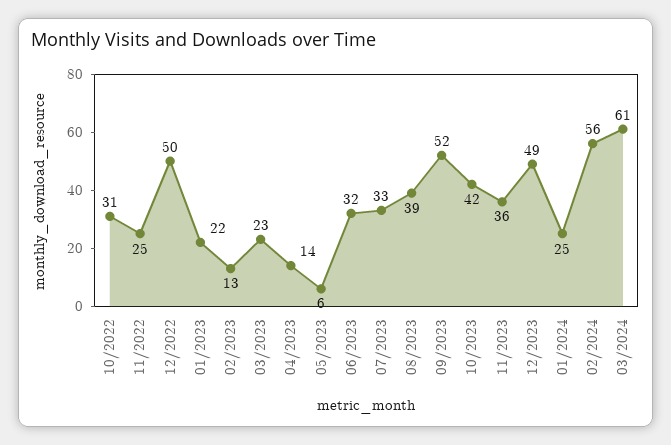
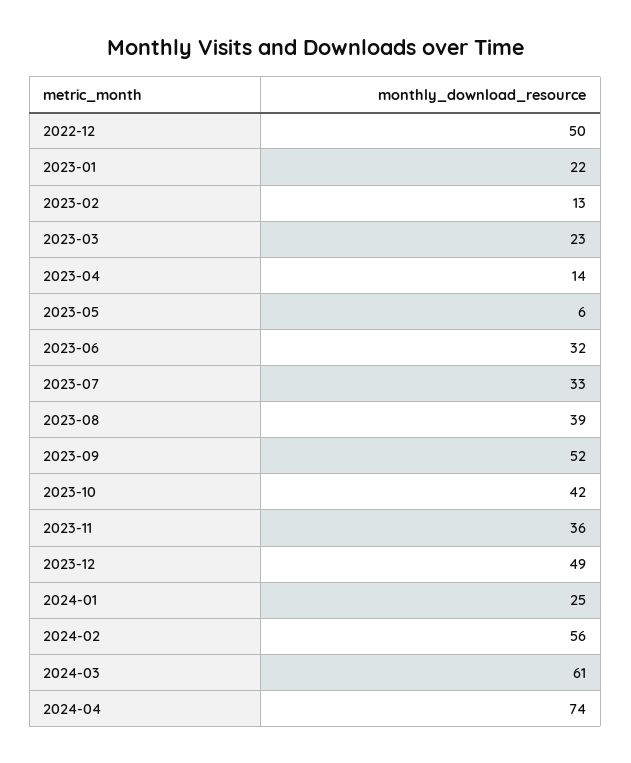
10/2022: 31 -> none
11/2022: 25 -> none
2024-04: none -> 74

